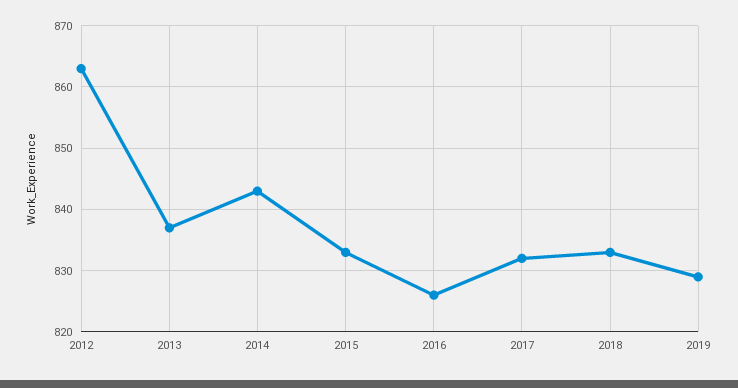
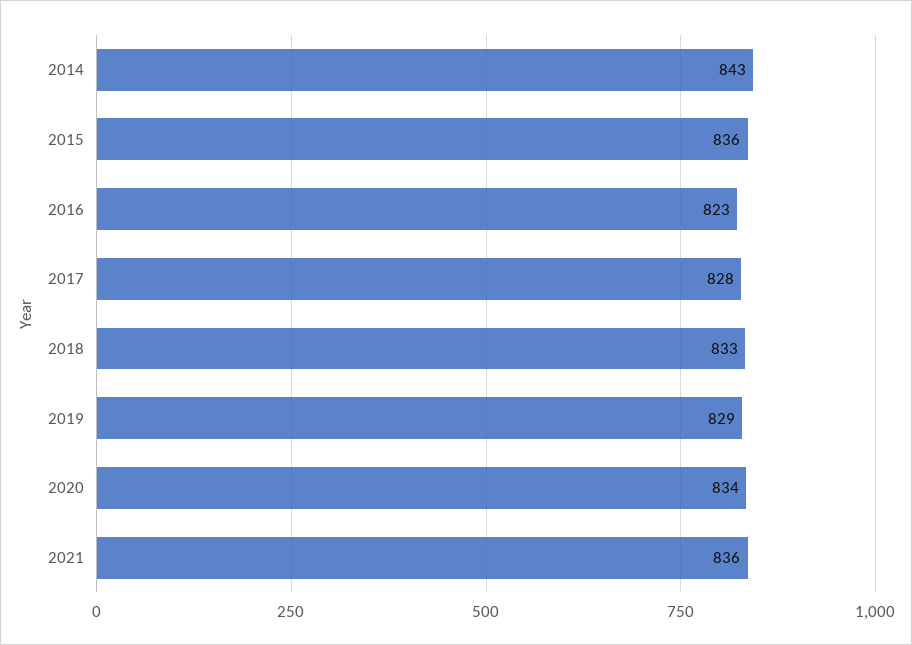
2012: 863 -> none
2013: 837 -> none
2015: 833 -> 836
2016: 826 -> 823
2017: 832 -> 828
2020: none -> 834
2021: none -> 836

